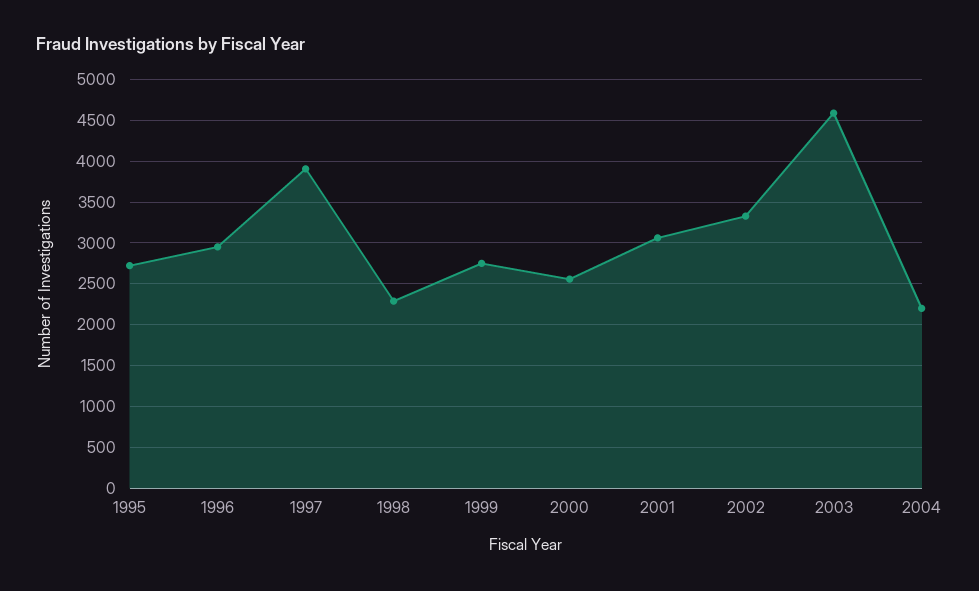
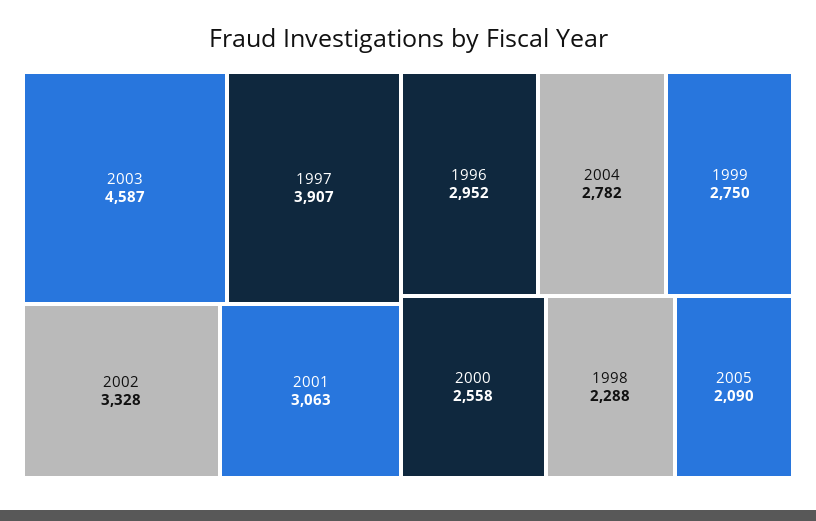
1995: 2700 -> none
2004: 2200 -> 2782
2005: none -> 2090

